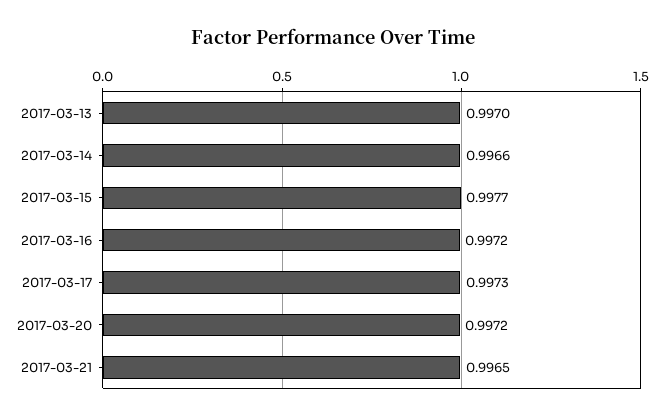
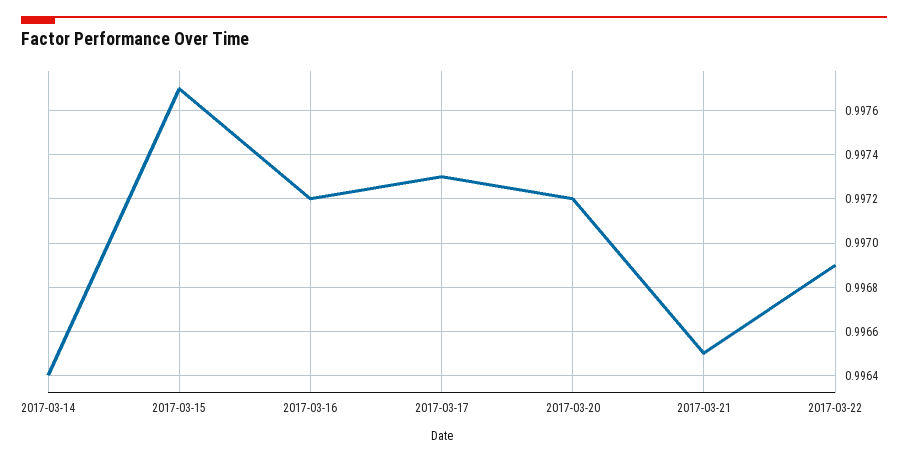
2017-03-13: 0.997 -> none
2017-03-14: 0.9966 -> 0.9964
2017-03-22: none -> 0.9969

